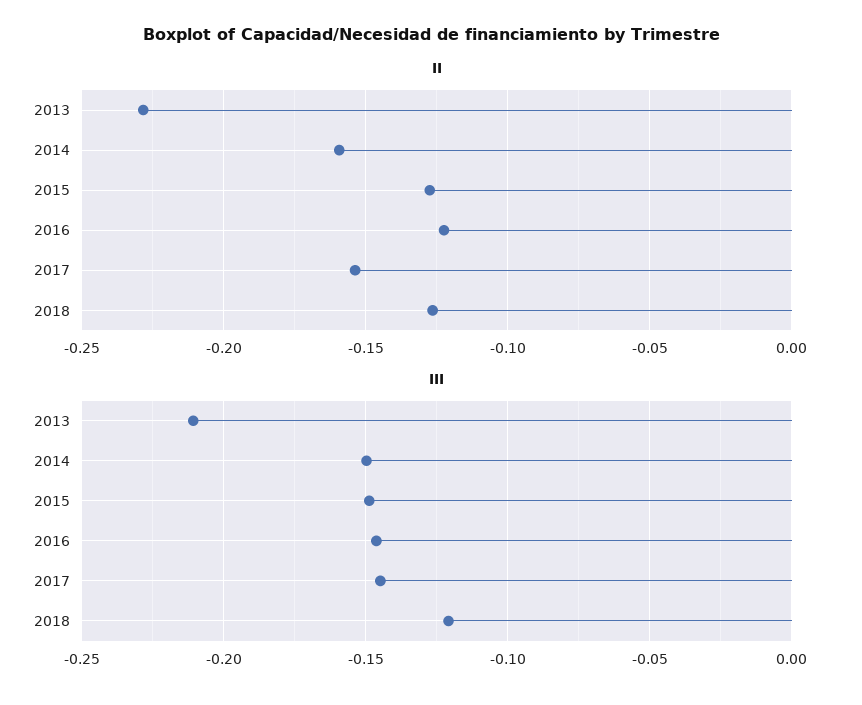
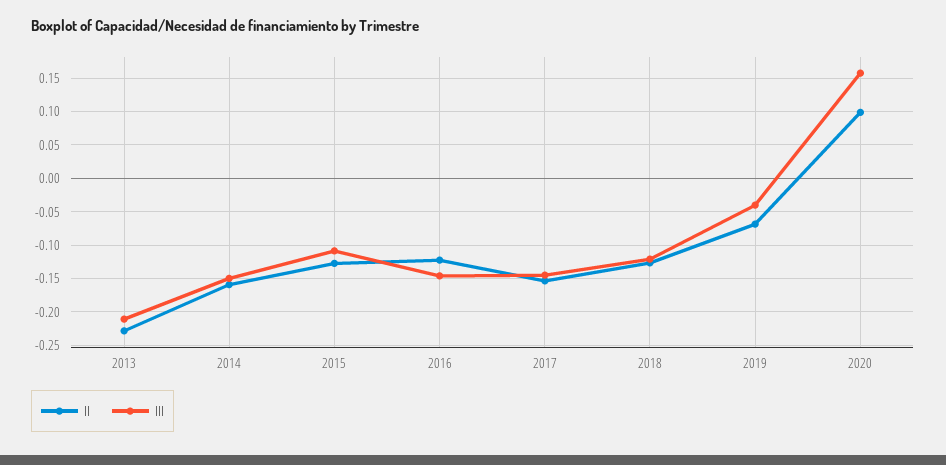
III, 2015: -0.15 -> -0.11
II, 2019: none -> -0.07
III, 2019: none -> -0.04
II, 2020: none -> 0.1
III, 2020: none -> 0.16

